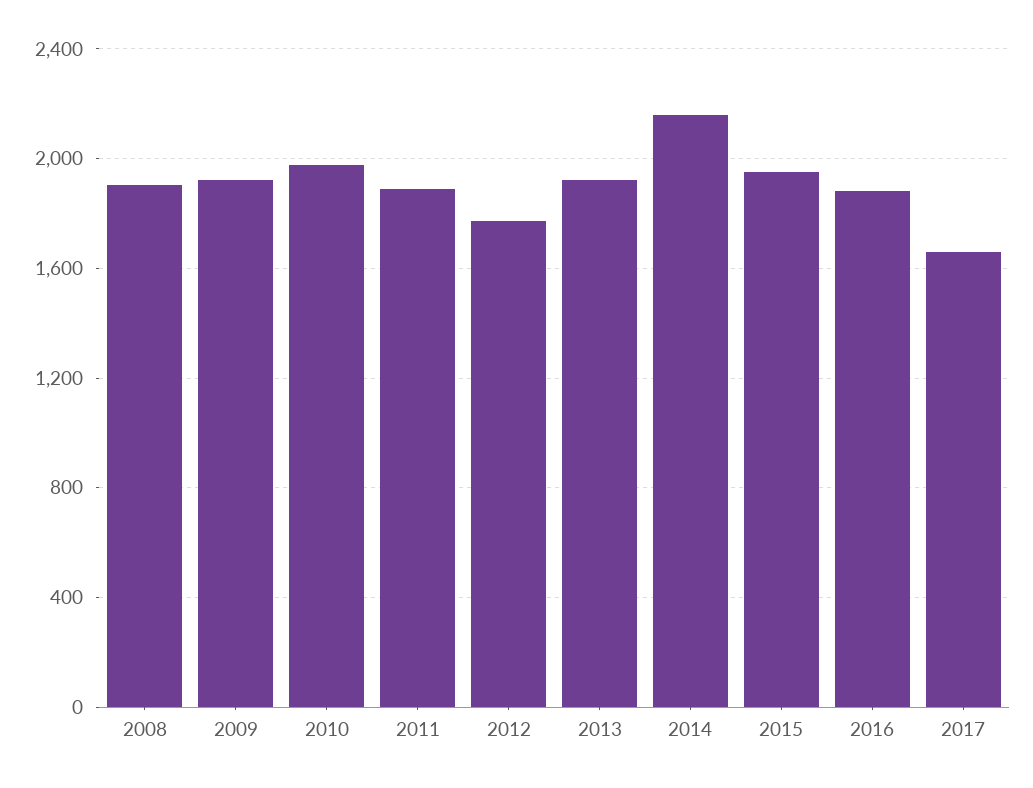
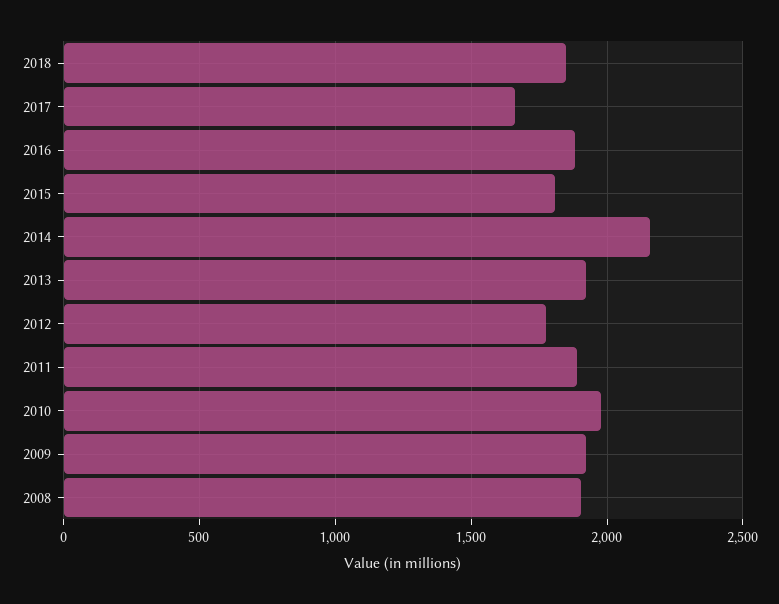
2015: 1950 -> 1800
2018: none -> 1850

